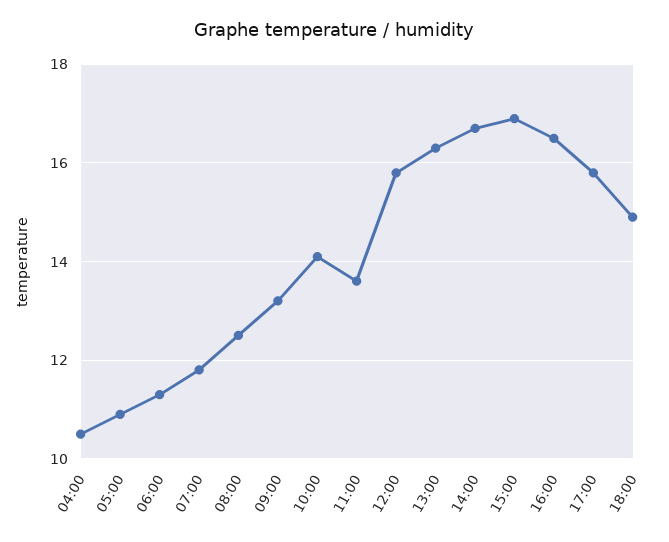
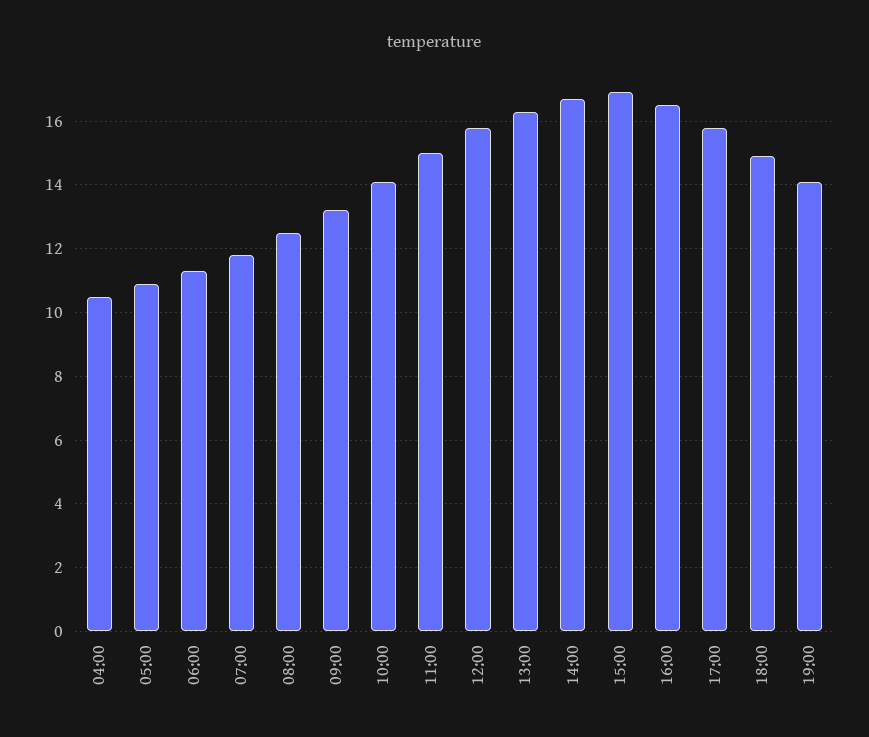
11:00: 13.5 -> 15
19:00: none -> 14

